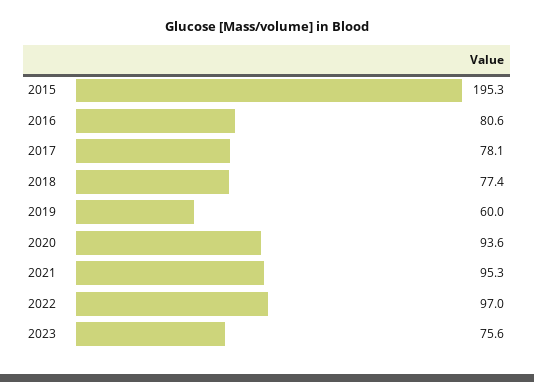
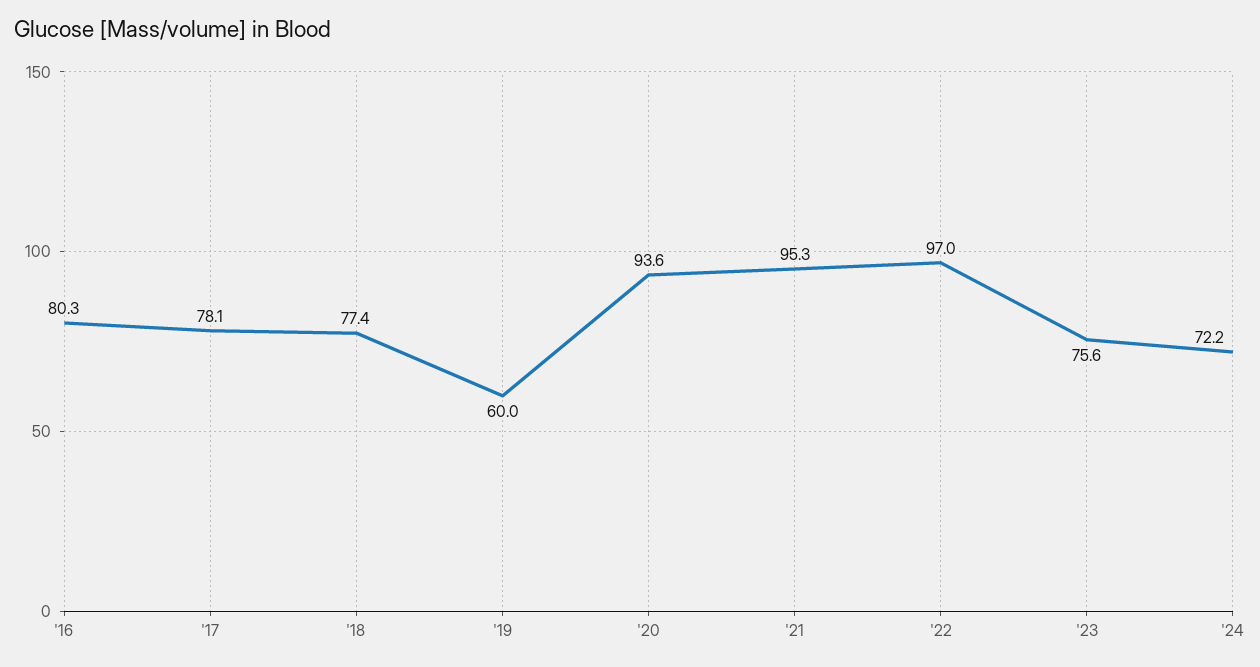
2015: 195.3 -> none
2016: 80.6 -> 80.3
'24: none -> 72.2

